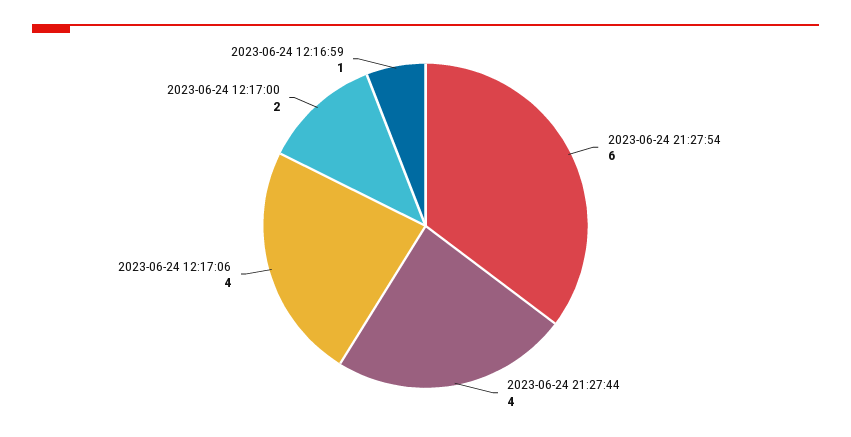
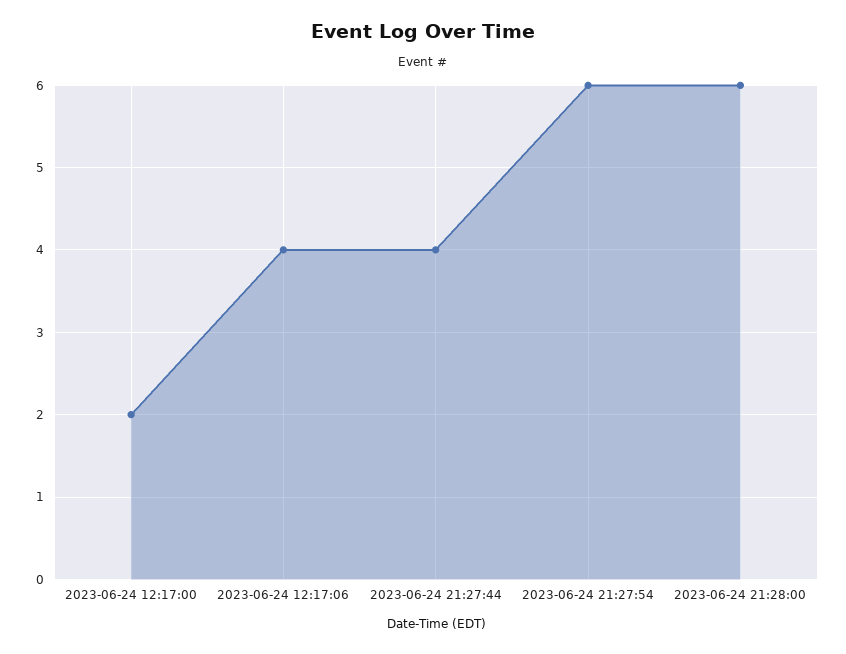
2023-06-24 12:16:59: 1 -> none
2023-06-24 21:28:00: none -> 6

